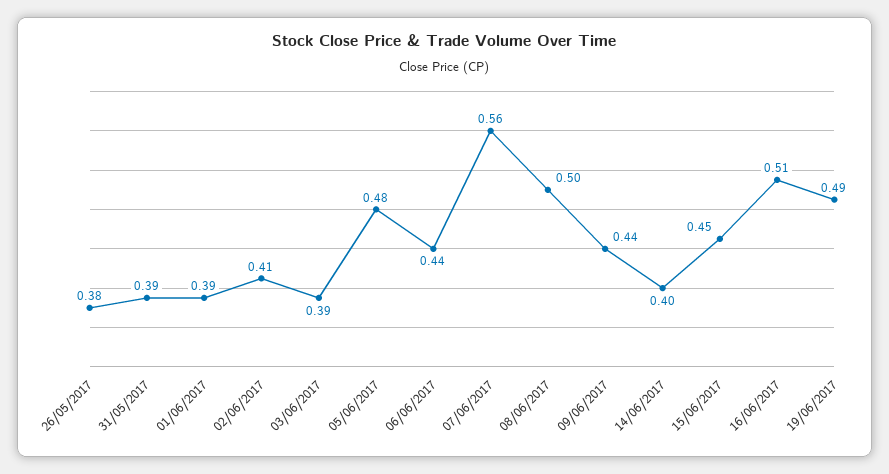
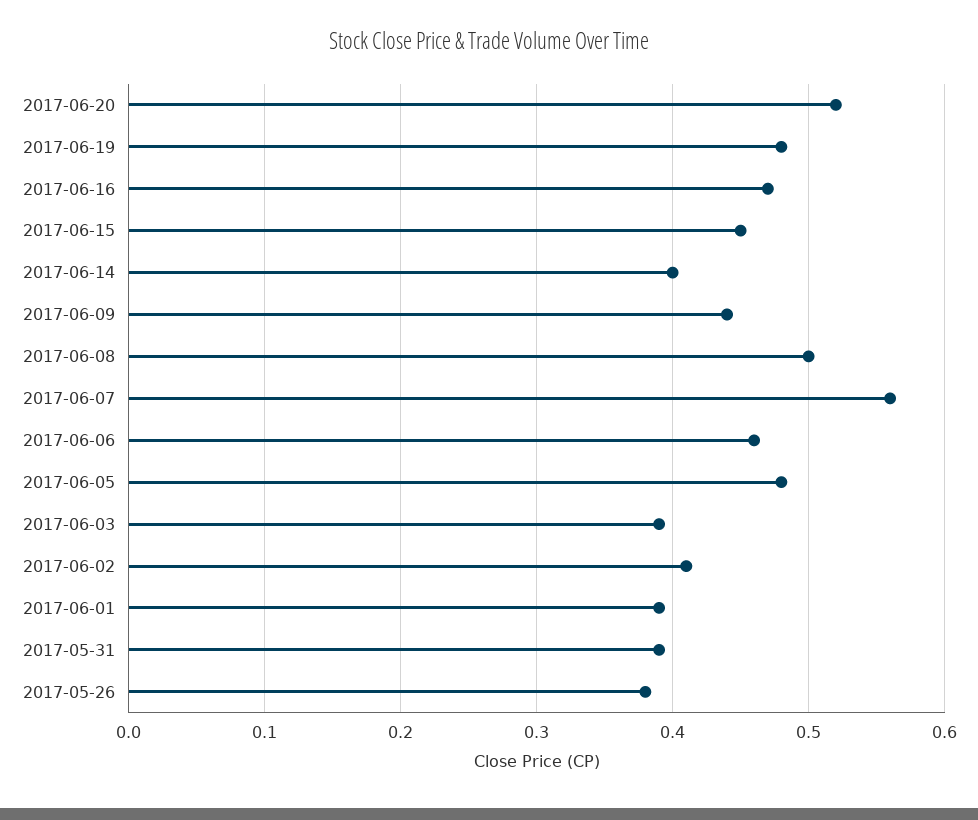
06/06/2017: 0.44 -> 0.46
16/06/2017: 0.51 -> 0.47
19/06/2017: 0.49 -> 0.48
2017-06-20: none -> 0.52

